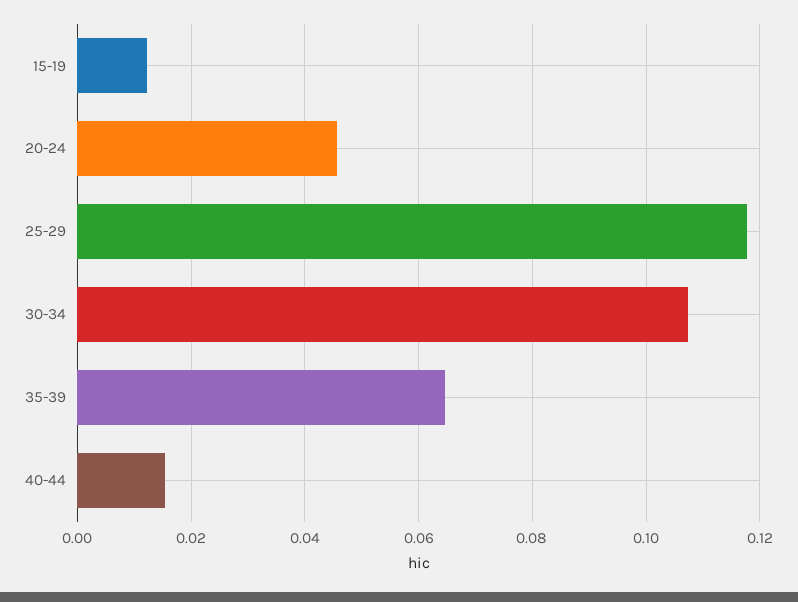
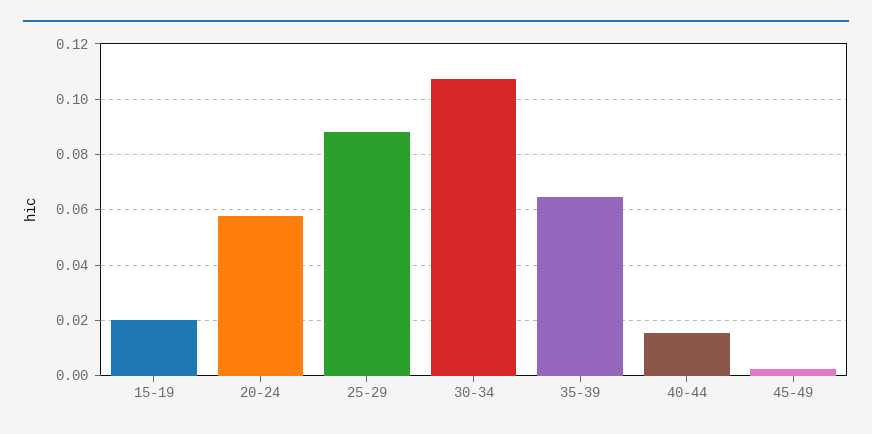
15-19: 0.012 -> 0.02
20-24: 0.046 -> 0.0575
25-29: 0.118 -> 0.0875
45-49: none -> 0.0025

